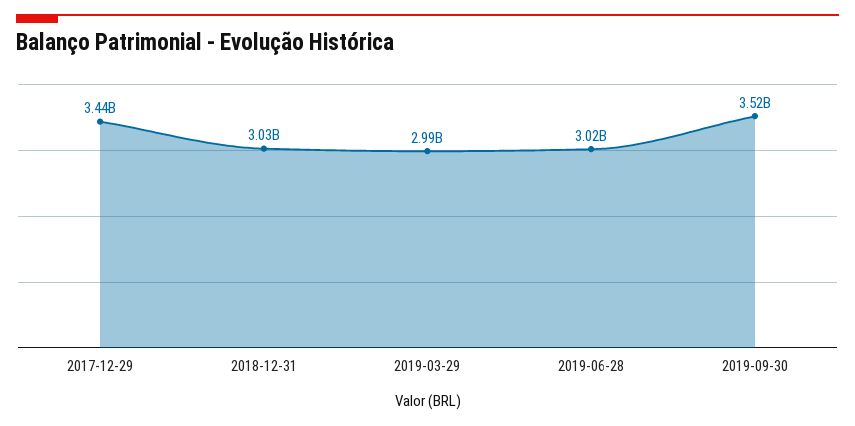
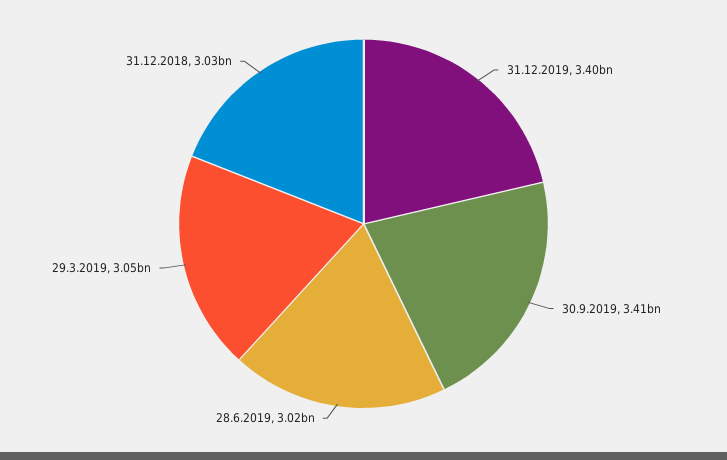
2017-12-29: 3440000000 -> none
2019-03-29: 2990000000 -> 3050000000
2019-09-30: 3520000000 -> 3410000000
31.12.2019: none -> 3400000000

